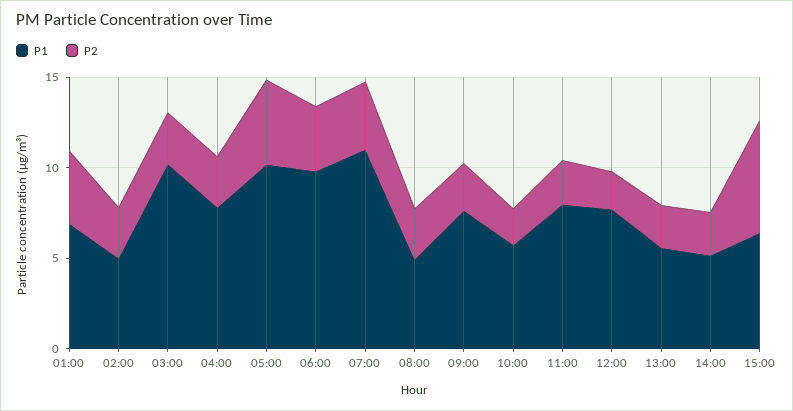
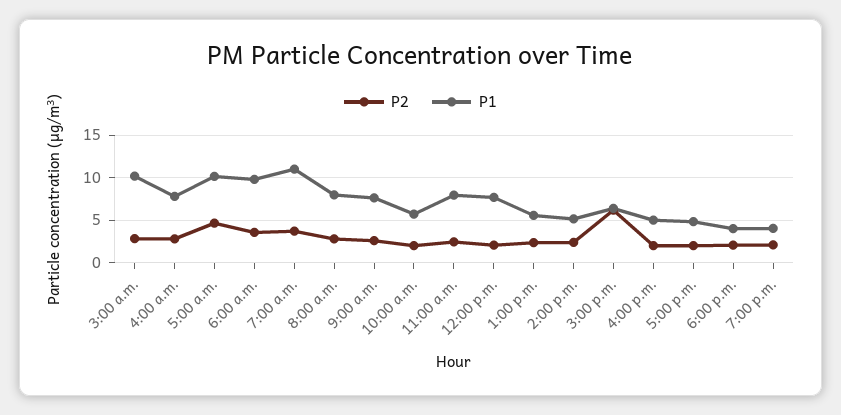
P1, 01:00: 7 -> none
P2, 01:00: 4 -> none
P1, 02:00: 5 -> none
P2, 02:00: 3 -> none
P1, 08:00: 5 -> 8
P2, 4:00 p.m.: none -> 2
P1, 4:00 p.m.: none -> 5
P2, 5:00 p.m.: none -> 2
P1, 5:00 p.m.: none -> 5
P2, 6:00 p.m.: none -> 2
P1, 6:00 p.m.: none -> 4
P2, 7:00 p.m.: none -> 2
P1, 7:00 p.m.: none -> 4

